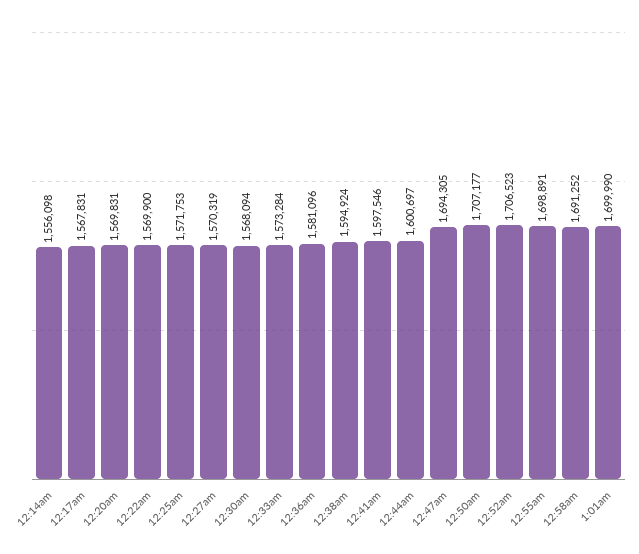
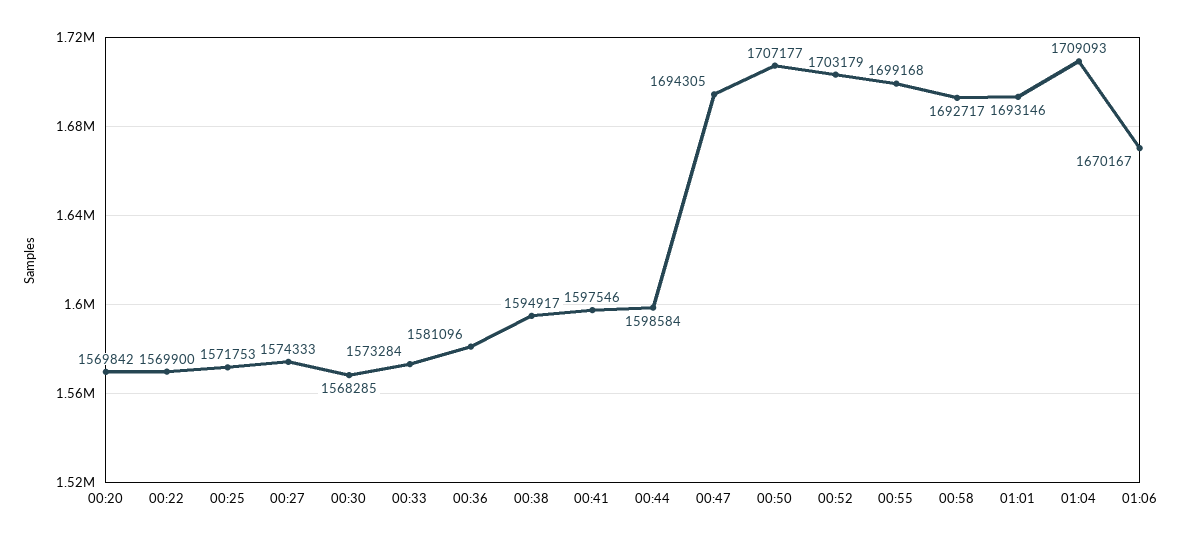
12:14am: 1556098 -> none
12:17am: 1567831 -> none
12:20am: 1569831 -> 1569842
12:27am: 1570319 -> 1574333
12:30am: 1568094 -> 1568285
12:38am: 1594924 -> 1594917
12:44am: 1600697 -> 1598584
12:52am: 1706523 -> 1703179
12:55am: 1698891 -> 1699168
12:58am: 1691252 -> 1692717
1:01am: 1699990 -> 1693146
01:04: none -> 1709093
01:06: none -> 1670167

